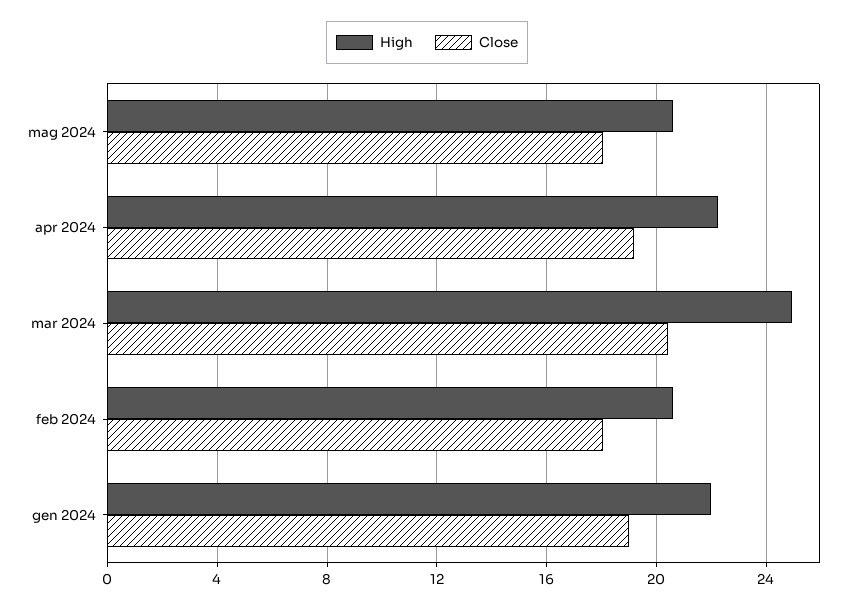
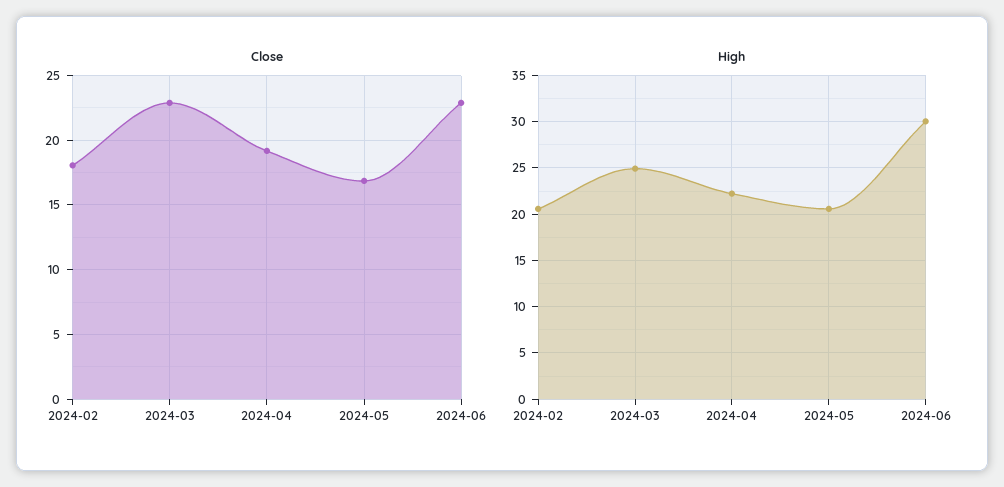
Close, mag 2024: 18 -> 17
Close, mar 2024: 20.5 -> 23
High, gen 2024: 22 -> none
Close, gen 2024: 19 -> none
Close, 2024-06: none -> 23
High, 2024-06: none -> 30

